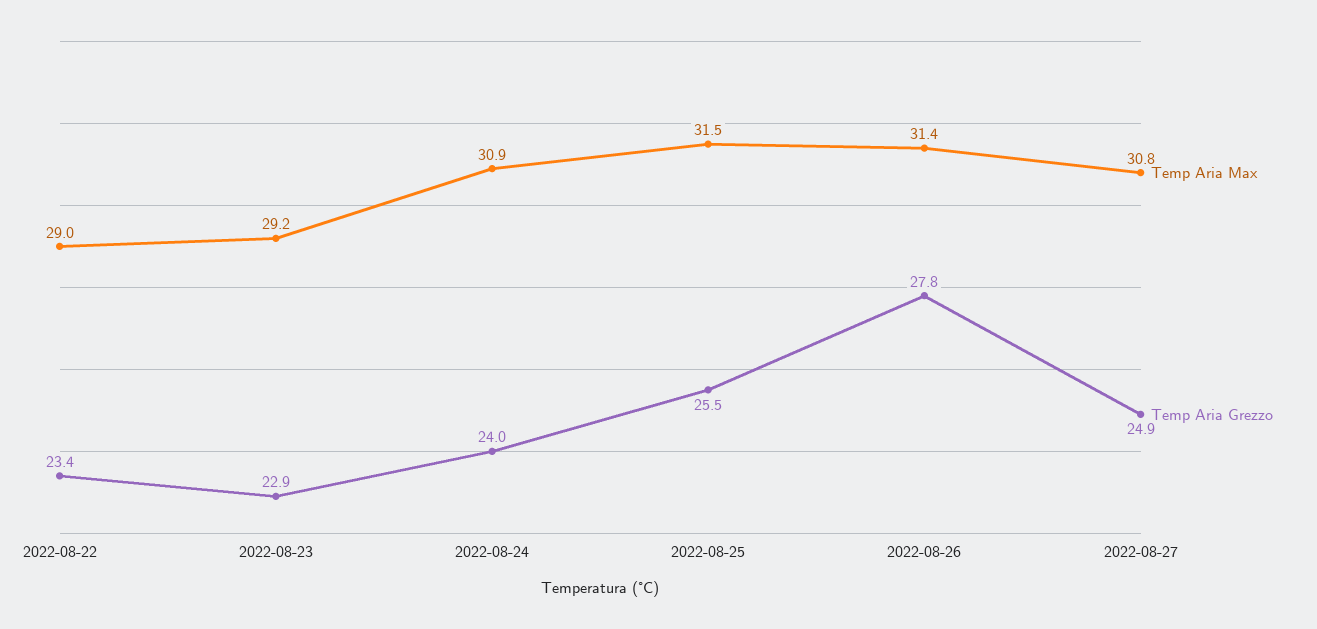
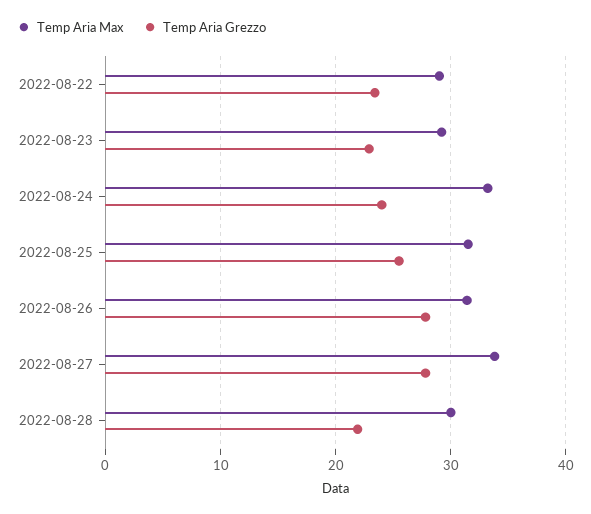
Temp Aria Max, 2022-08-24: 30.9 -> 33
Temp Aria Max, 2022-08-27: 30.8 -> 34
Temp Aria Grezzo, 2022-08-27: 24.9 -> 28
Temp Aria Max, 2022-08-28: none -> 30
Temp Aria Grezzo, 2022-08-28: none -> 22

